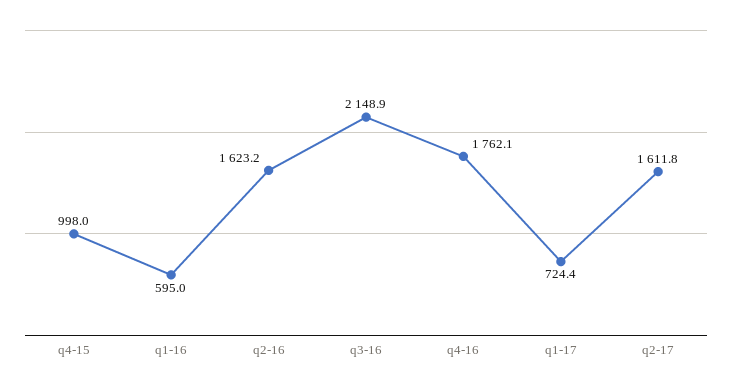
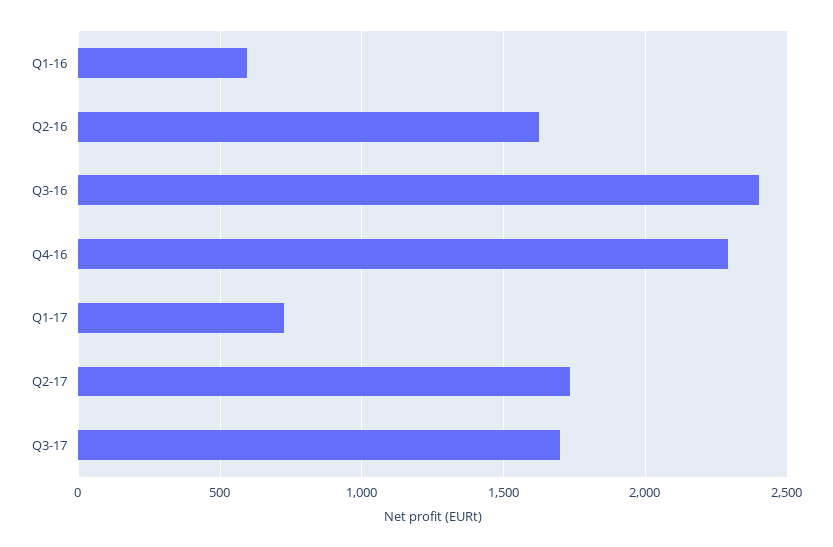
q4-15: 998 -> none
q3-16: 2148.9 -> 2400
q4-16: 1762.1 -> 2300
q2-17: 1611.8 -> 1750
Q3-17: none -> 1700

